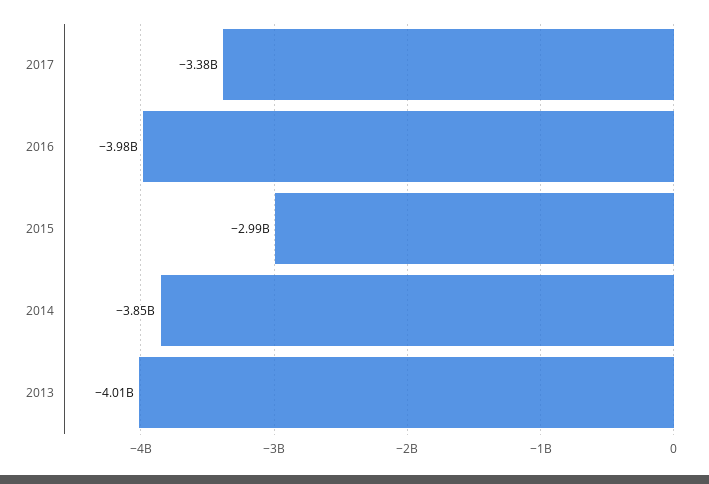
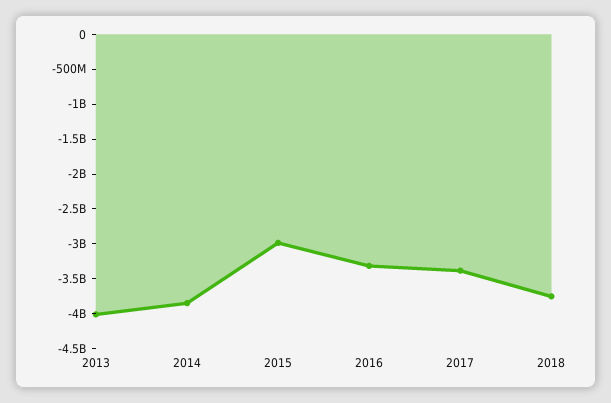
2016: -3980000000 -> -3250000000
2018: none -> -3750000000

